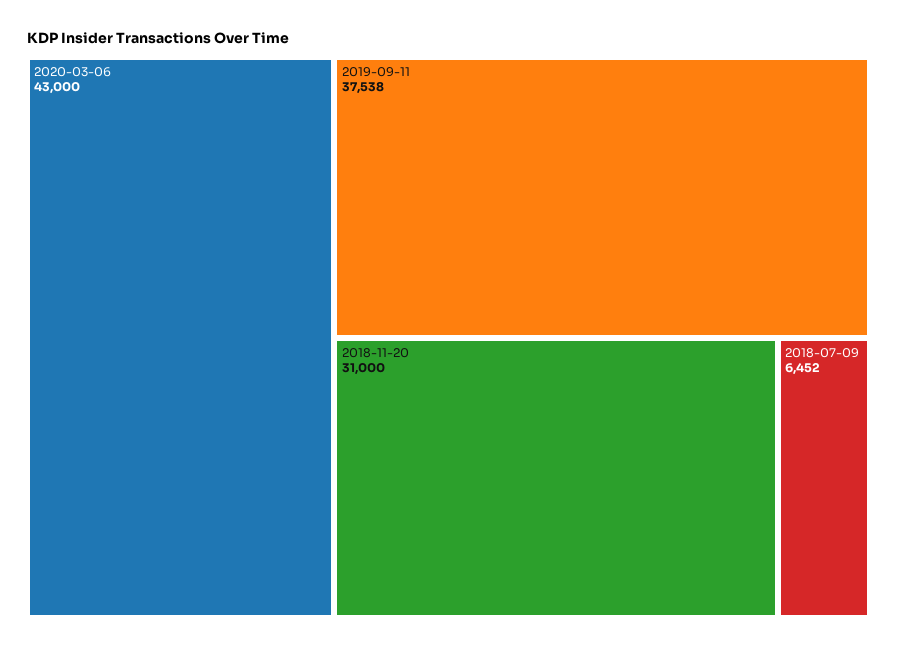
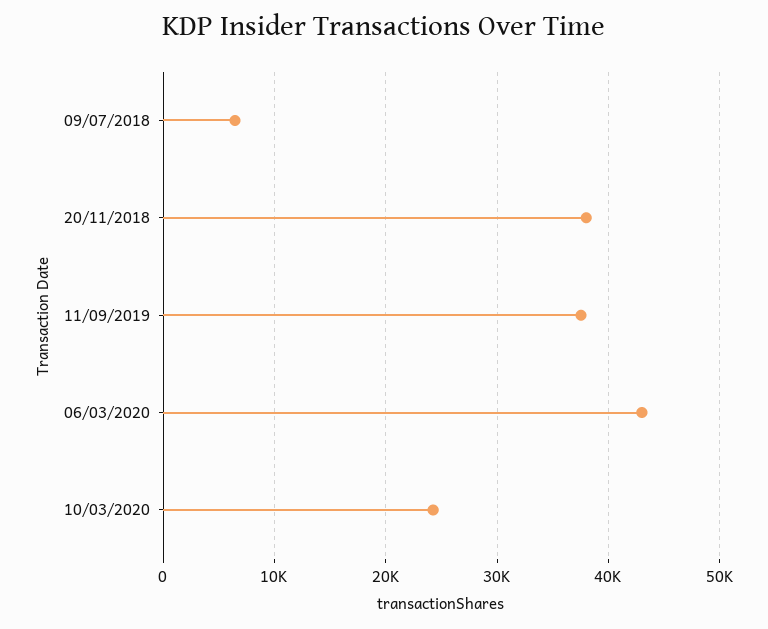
2018-11-20: 31000 -> 38000
10/03/2020: none -> 24000

